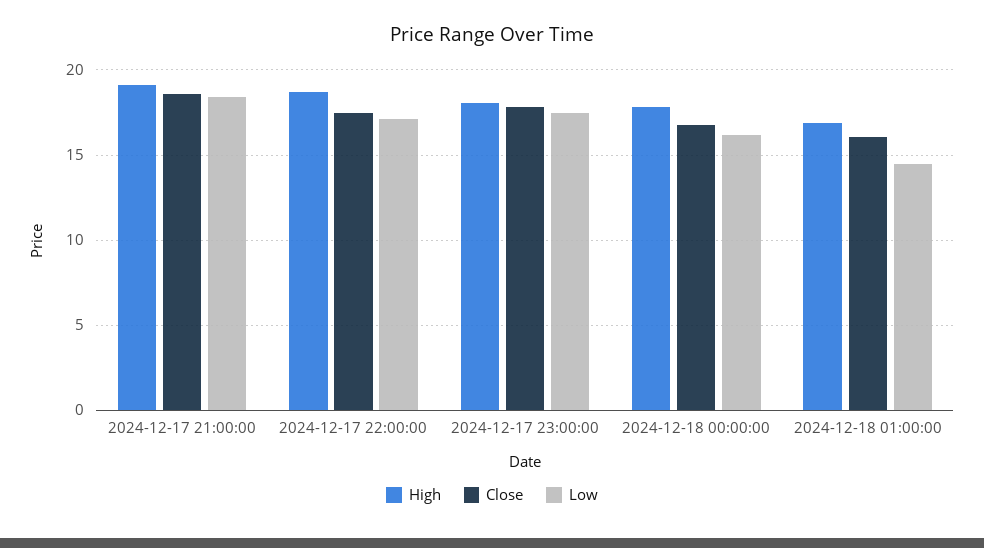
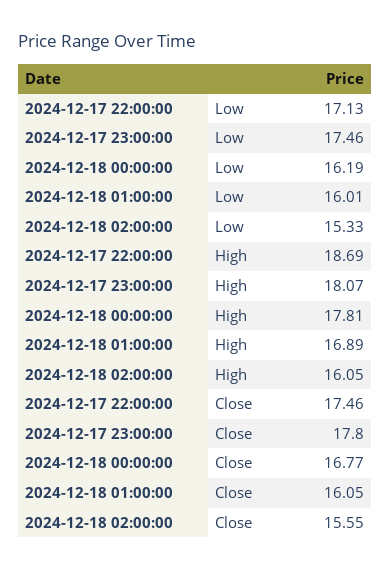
High, 2024-12-17 21:00:00: 19 -> none
Close, 2024-12-17 21:00:00: 18.5 -> none
Low, 2024-12-17 21:00:00: 18.5 -> none
Low, 2024-12-18 01:00:00: 14.5 -> 16.01
Low, 2024-12-18 02:00:00: none -> 15.33
High, 2024-12-18 02:00:00: none -> 16.05
Close, 2024-12-18 02:00:00: none -> 15.55

